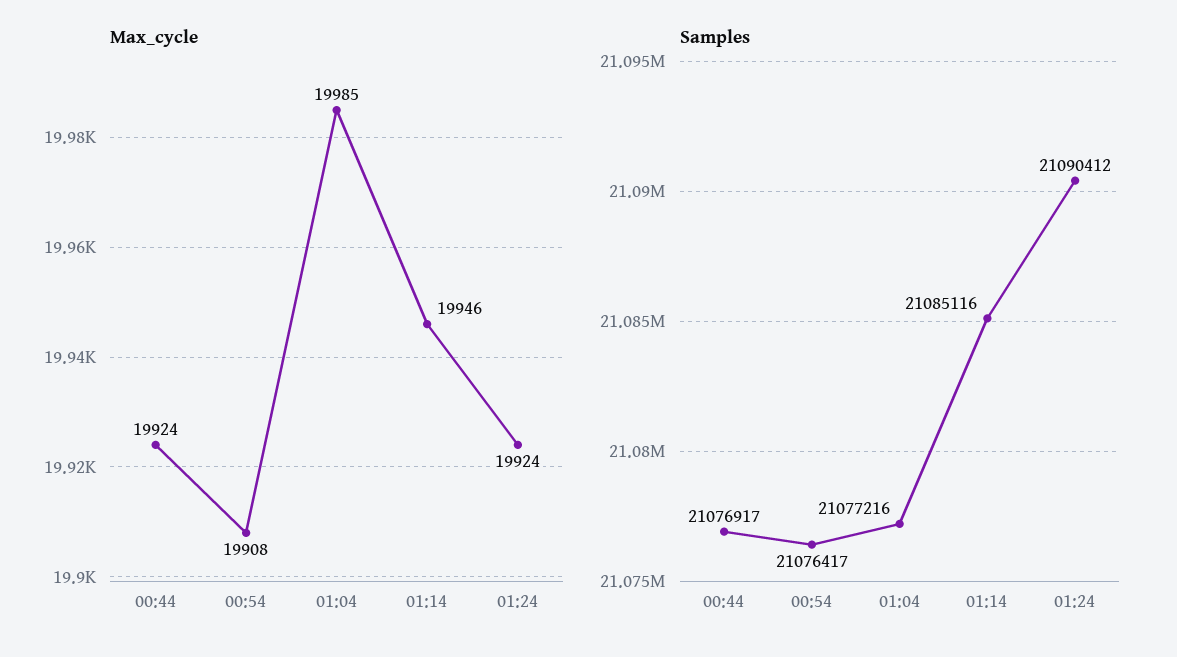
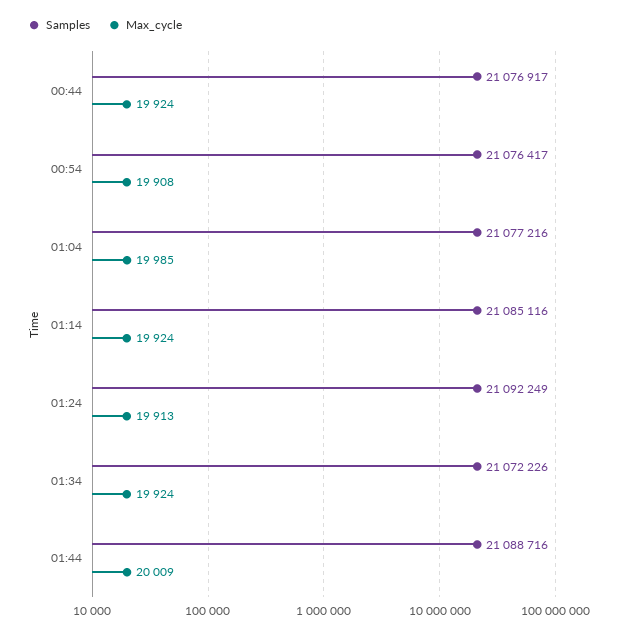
Max_cycle, 01:14: 19946 -> 19924
Max_cycle, 01:24: 19924 -> 19913
Samples, 01:24: 21090412 -> 21092249
Samples, 01:34: none -> 21072226
Max_cycle, 01:34: none -> 19924
Samples, 01:44: none -> 21088716
Max_cycle, 01:44: none -> 20009

